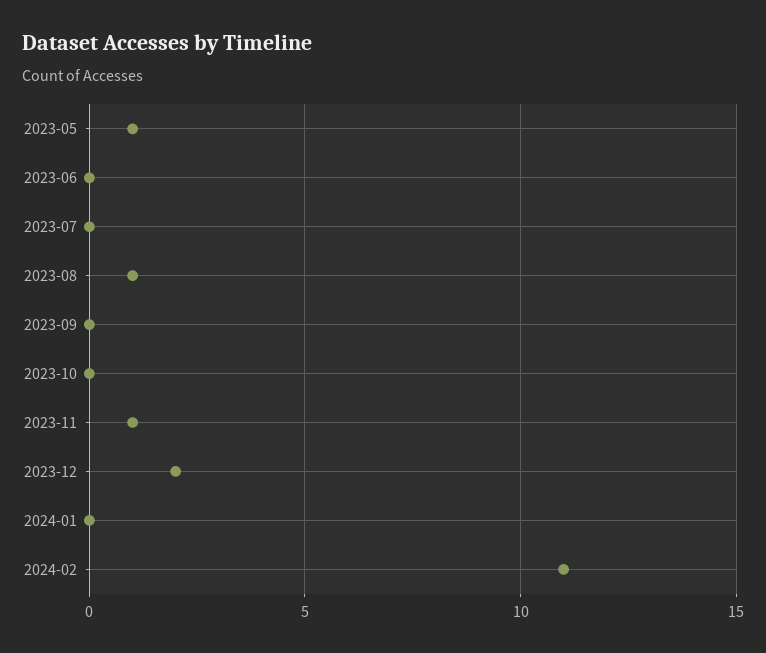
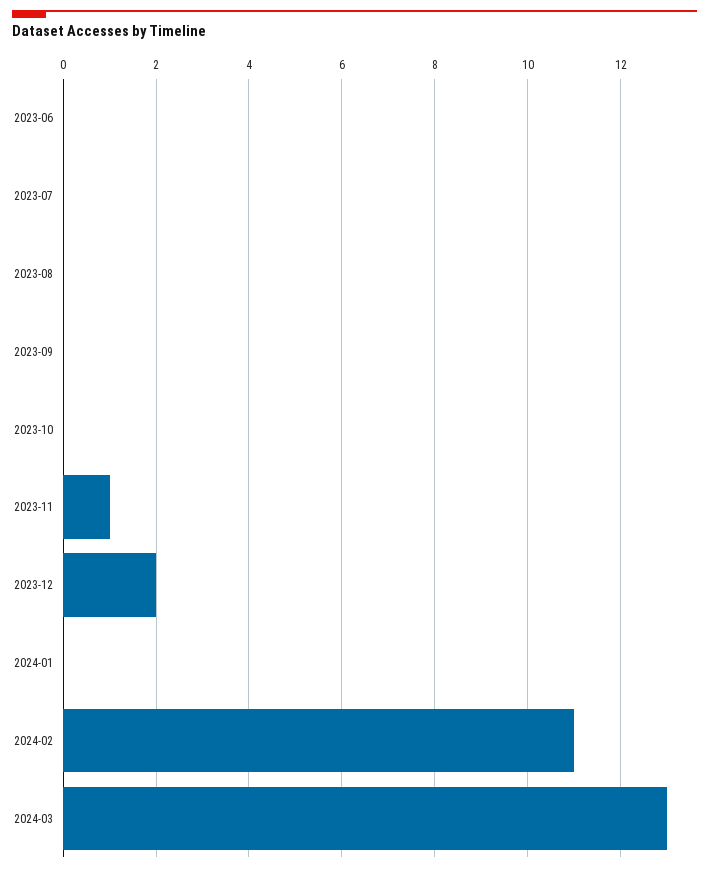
2023-05: 1 -> none
2023-08: 1 -> 0
2024-03: none -> 13

